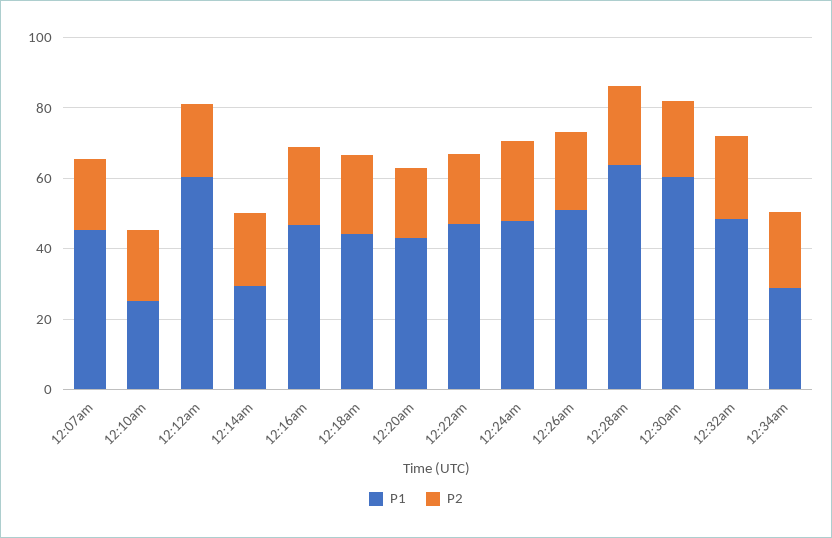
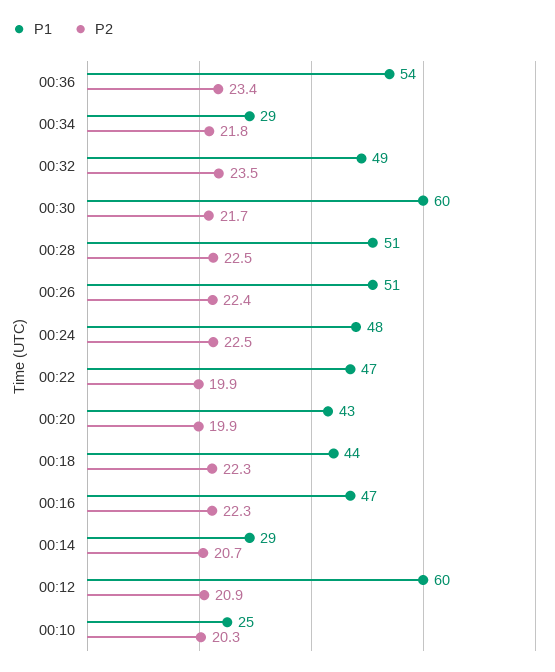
P1, 12:07am: 45 -> none
P2, 12:07am: 20 -> none
P1, 12:28am: 65 -> 51
P1, 00:36: none -> 54
P2, 00:36: none -> 23.4

